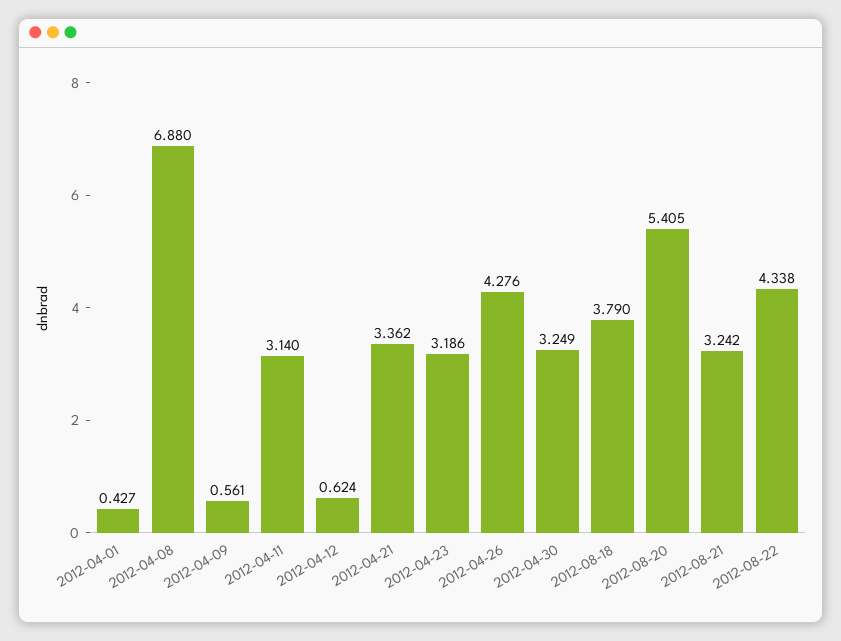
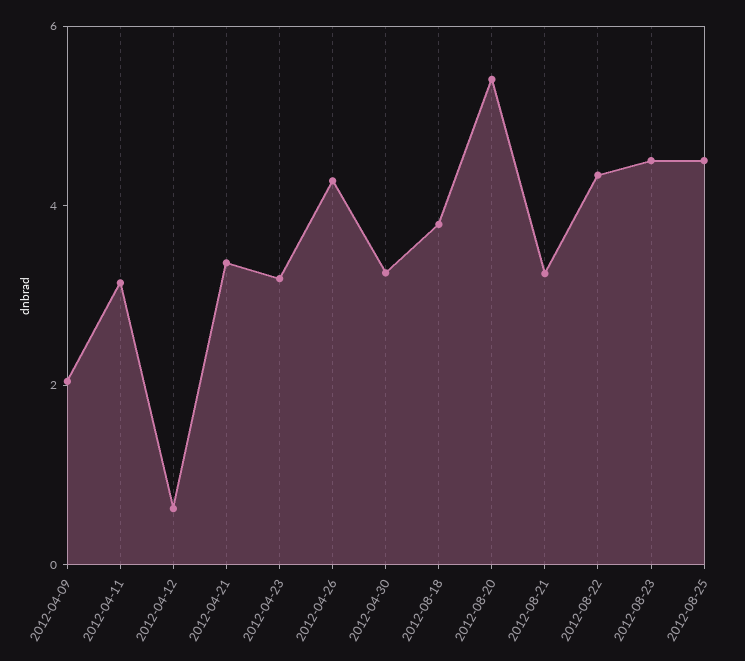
2012-04-01: 0.427 -> none
2012-04-08: 6.88 -> none
2012-04-09: 0.561 -> 2
2012-08-23: none -> 4.5
2012-08-25: none -> 4.5

